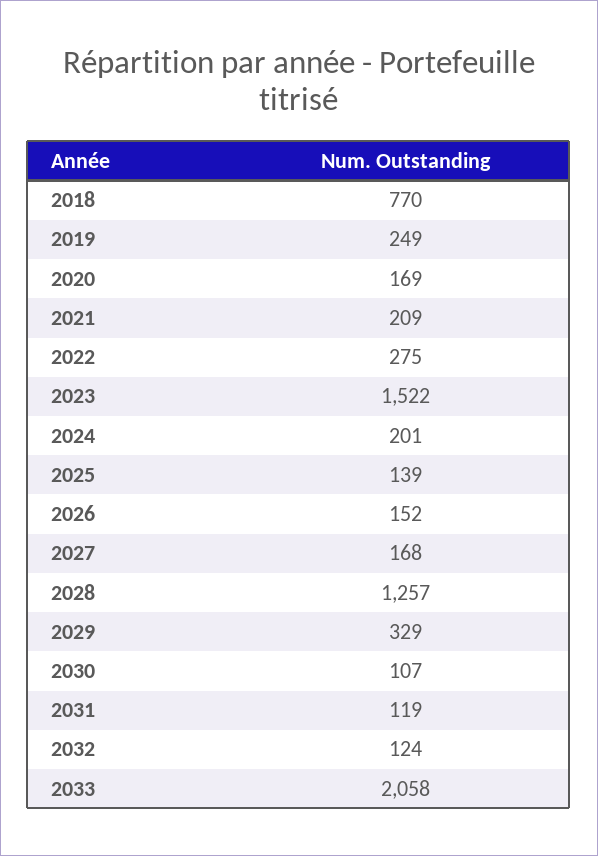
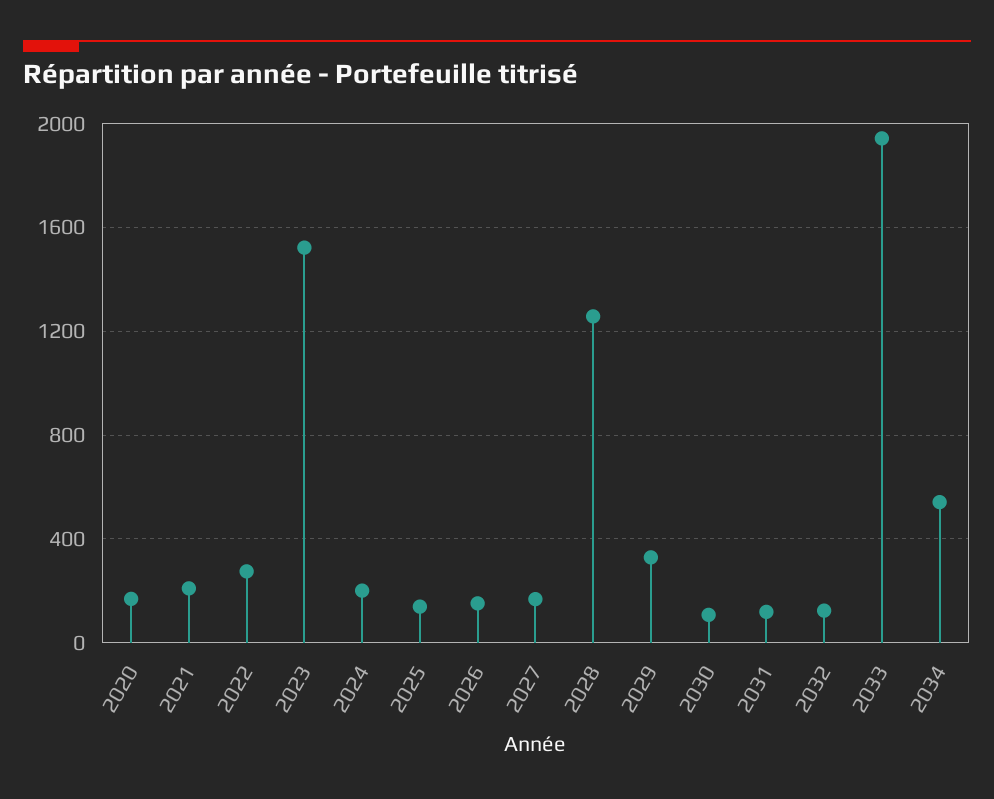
2018: 770 -> none
2019: 249 -> none
2033: 2058 -> 1950
2034: none -> 550

